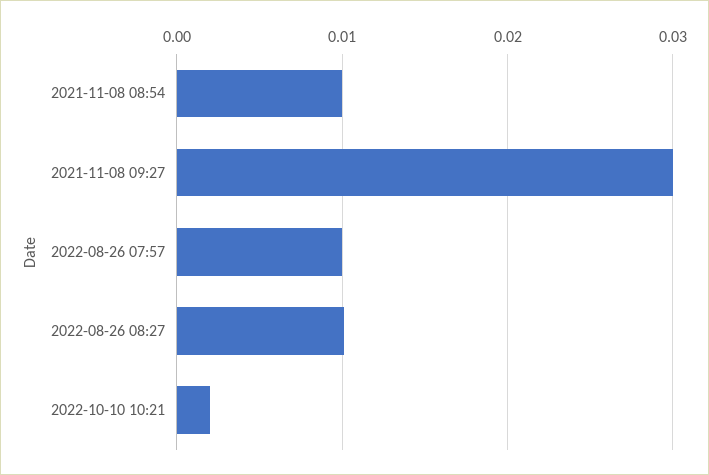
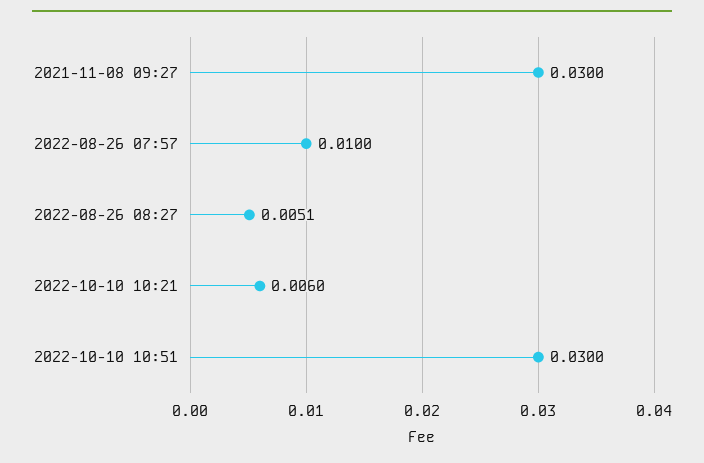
2021-11-08 08:54: 0.01 -> none
2022-08-26 08:27: 0.01 -> 0.0051
2022-10-10 10:21: 0.002 -> 0.006
2022-10-10 10:51: none -> 0.03

